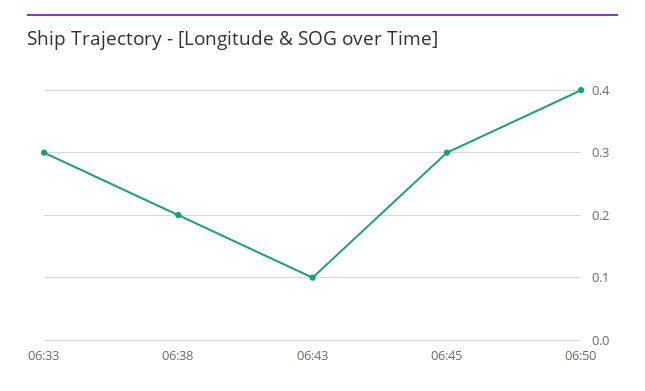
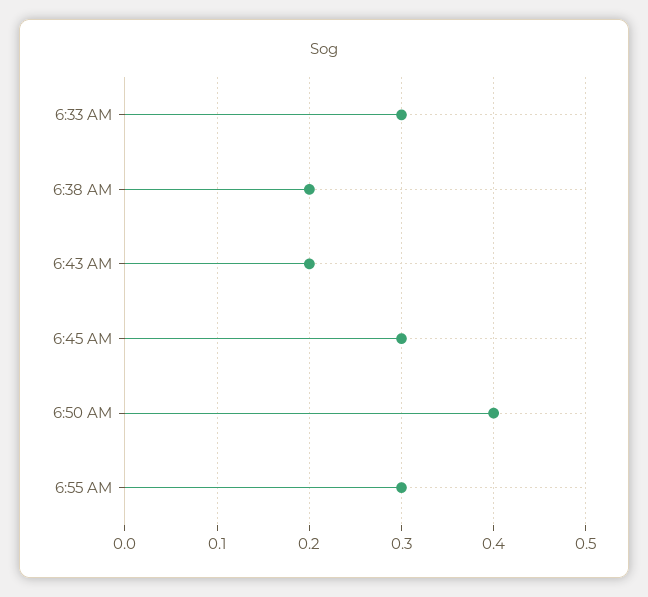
06:43: 0.1 -> 0.2
6:55 AM: none -> 0.3

